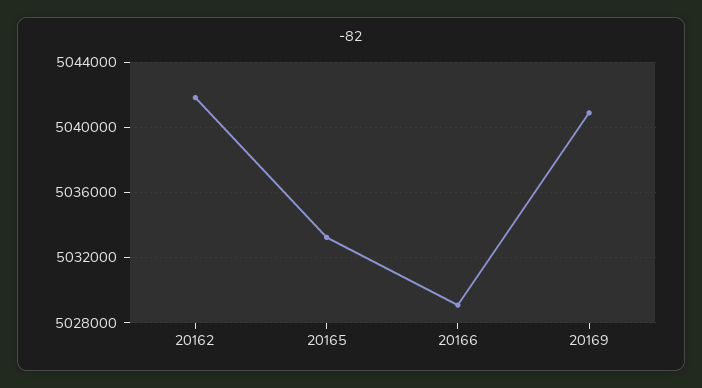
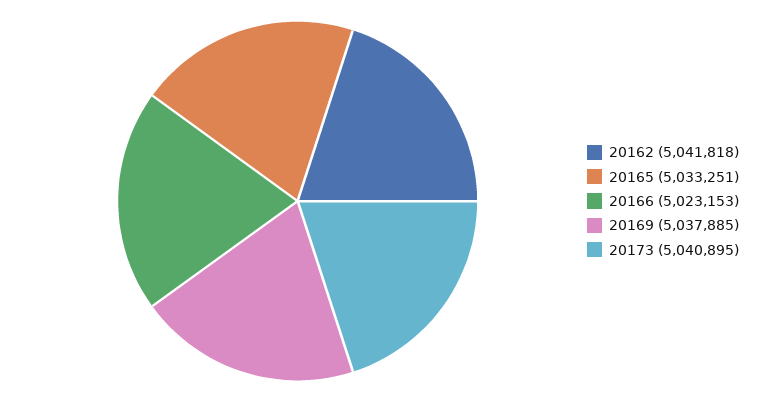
20166: 5029000 -> 5023153
20169: 5041000 -> 5037885
20173: none -> 5040895

